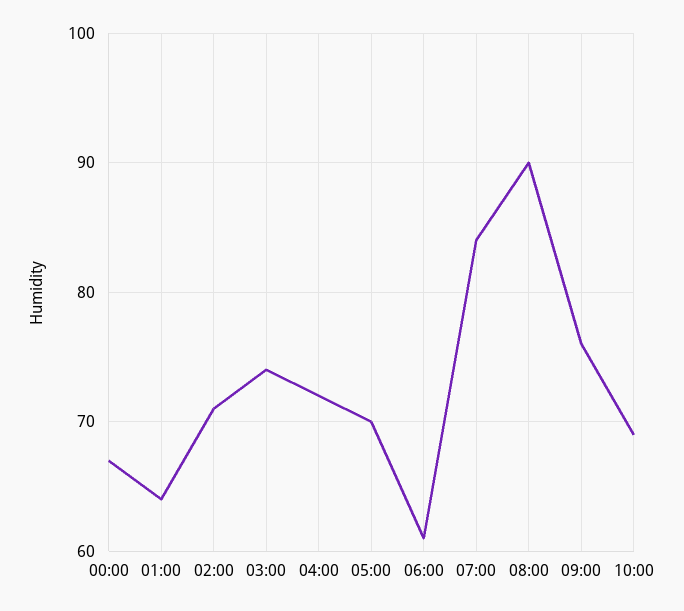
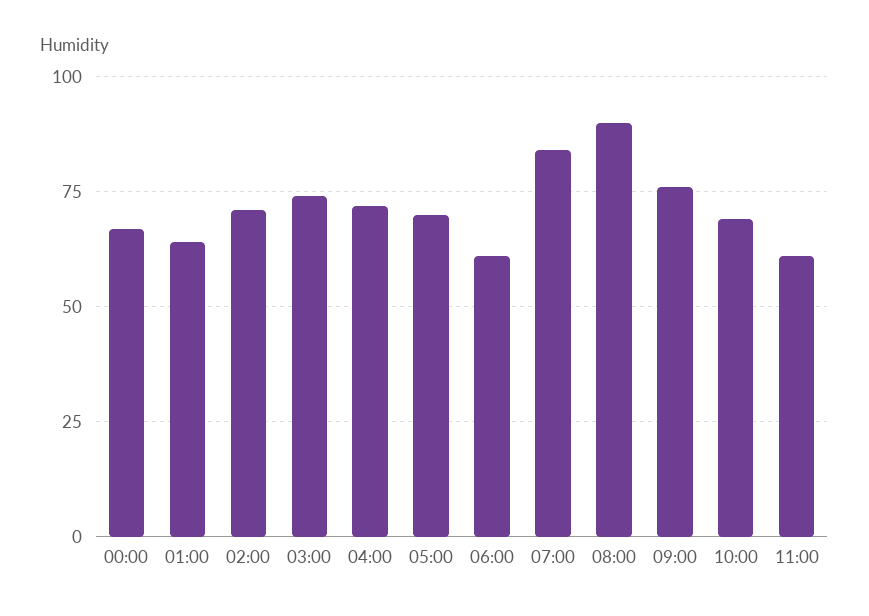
11:00: none -> 60

